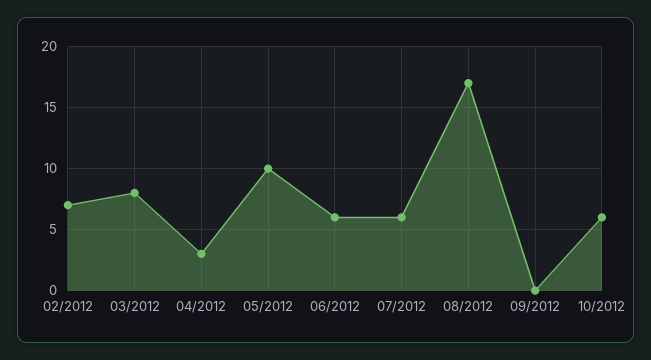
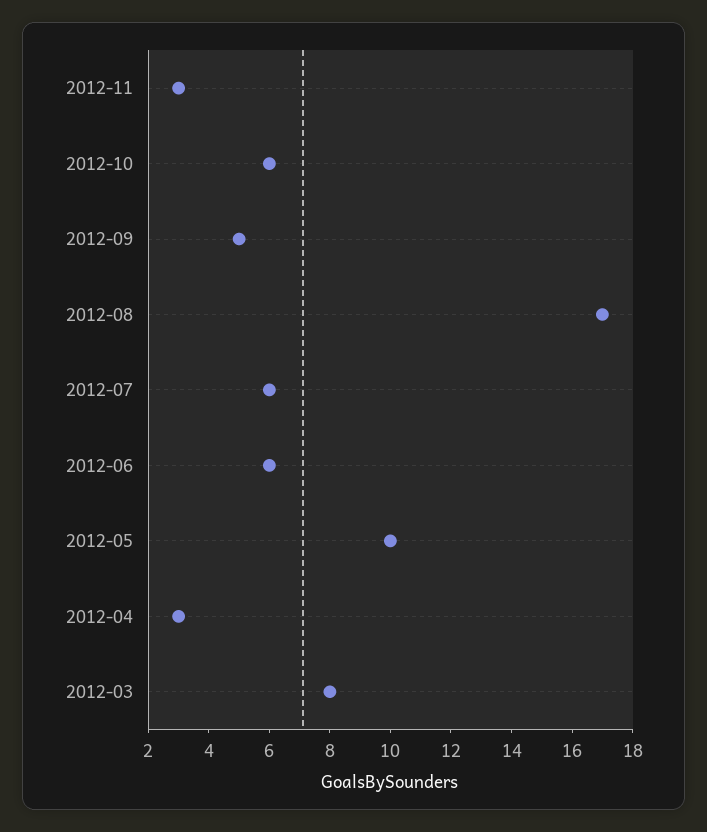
02/2012: 7 -> none
09/2012: 0 -> 5
2012-11: none -> 3

